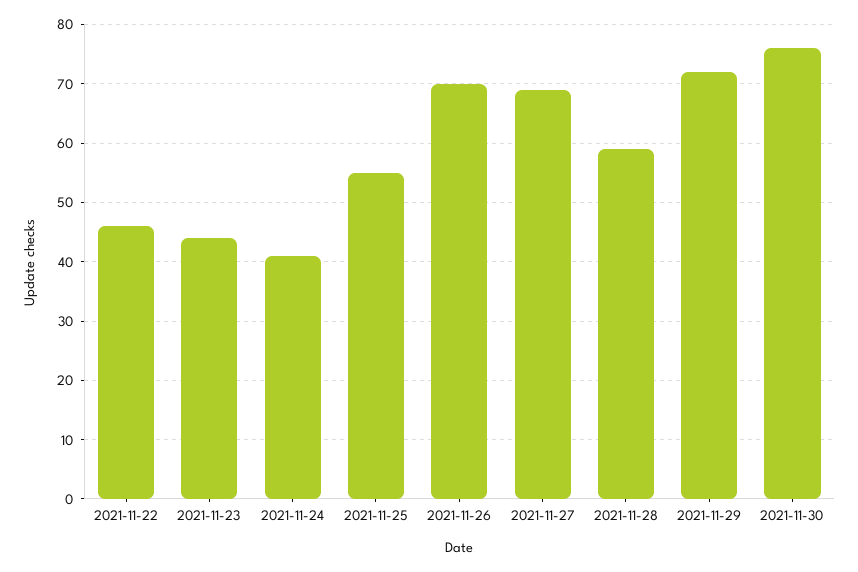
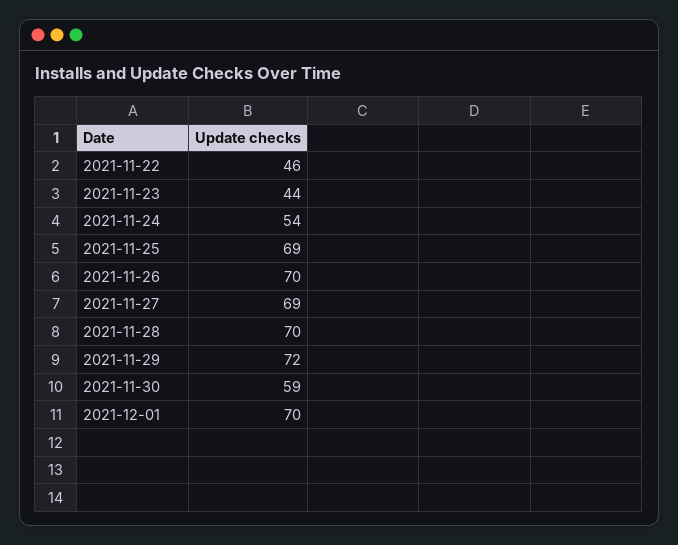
2021-11-24: 40 -> 54
2021-11-25: 55 -> 69
2021-11-28: 60 -> 70
2021-11-30: 75 -> 59
2021-12-01: none -> 70

